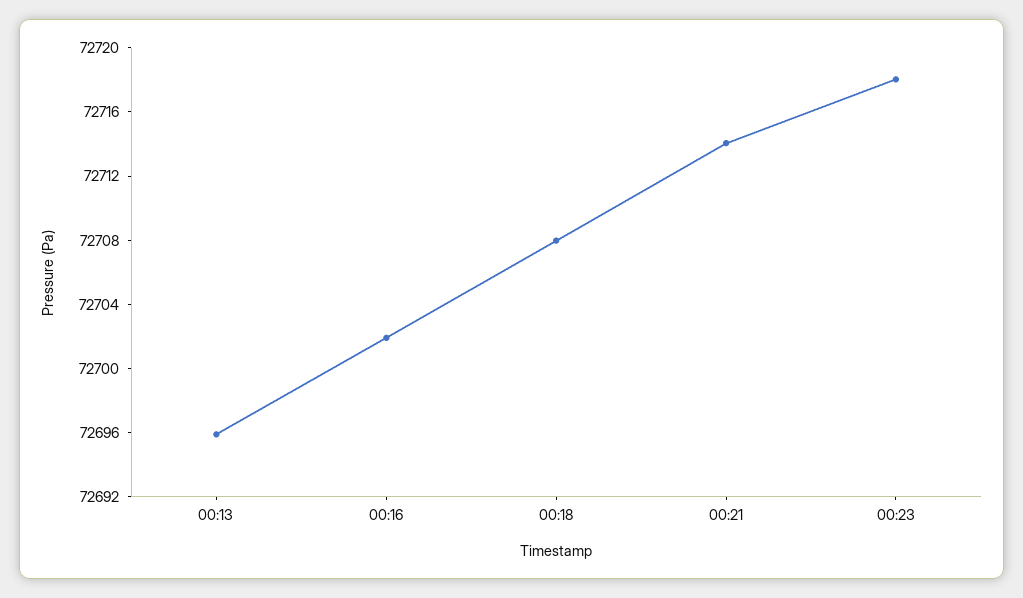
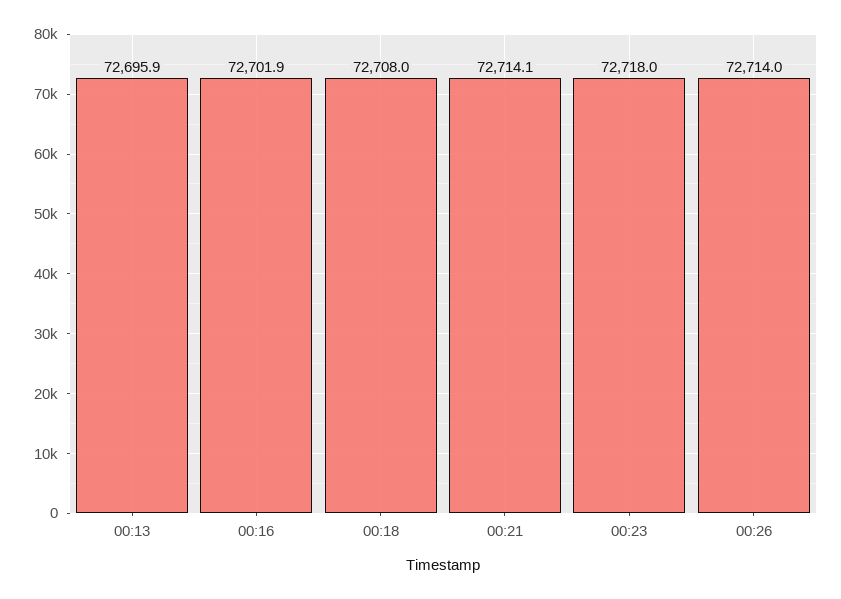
00:26: none -> 72714

